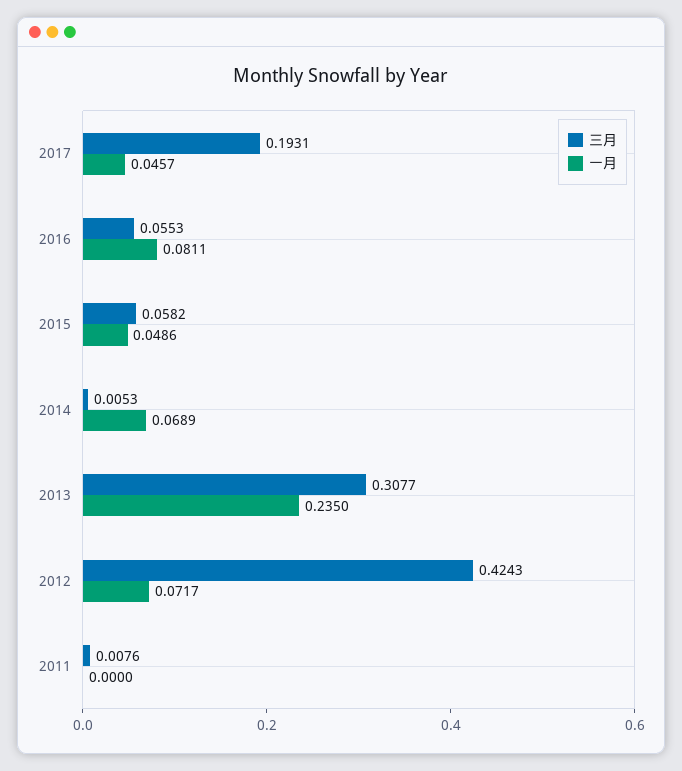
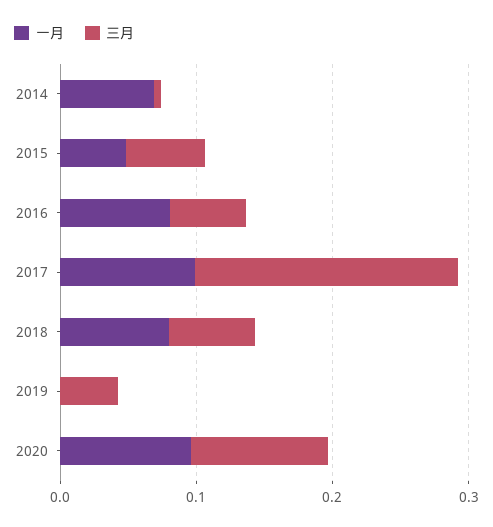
一月, 2017: 0.0457 -> 0.1
三月, 2013: 0.3077 -> none
一月, 2013: 0.235 -> none
三月, 2012: 0.4243 -> none
一月, 2012: 0.0717 -> none
三月, 2011: 0.0076 -> none
一月, 2011: 0 -> none
一月, 2018: none -> 0.08
三月, 2018: none -> 0.06
一月, 2019: none -> 0
三月, 2019: none -> 0.04
一月, 2020: none -> 0.1
三月, 2020: none -> 0.1

